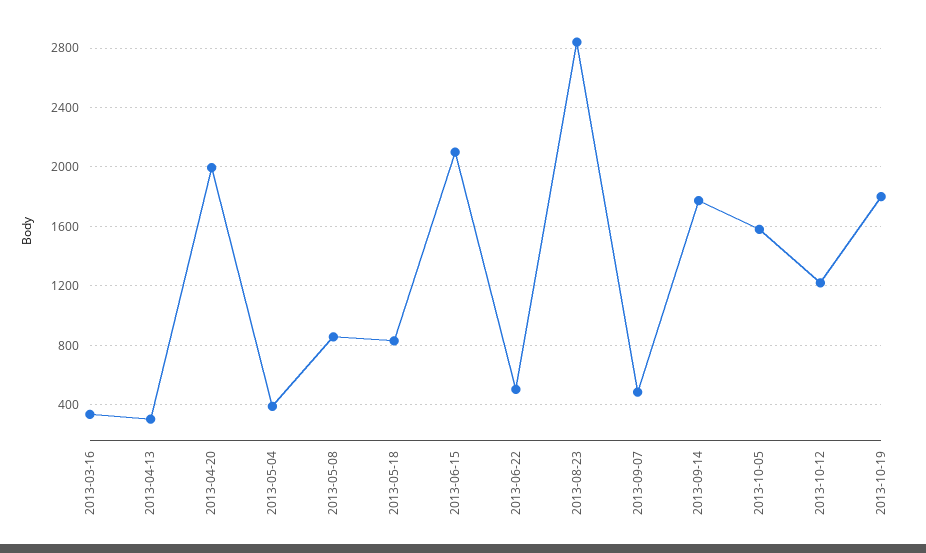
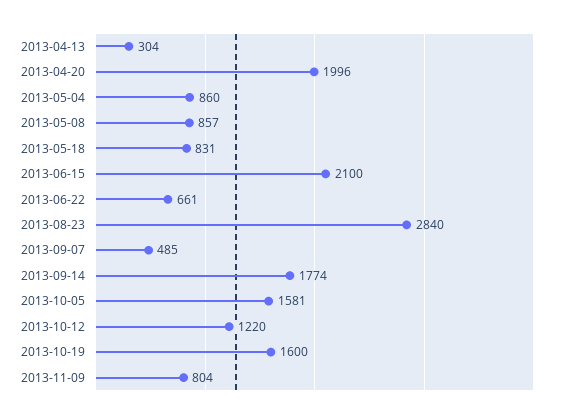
2013-03-16: 350 -> none
2013-05-04: 400 -> 860
2013-06-22: 500 -> 661
2013-10-19: 1800 -> 1600
2013-11-09: none -> 804

